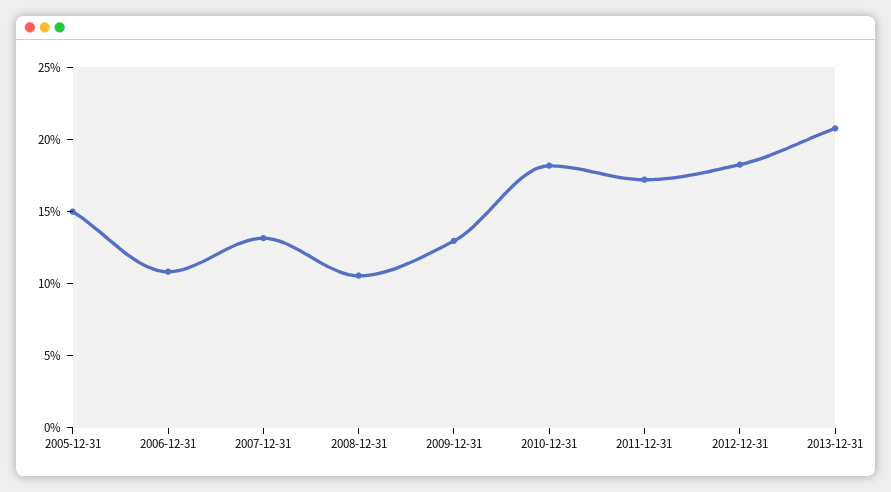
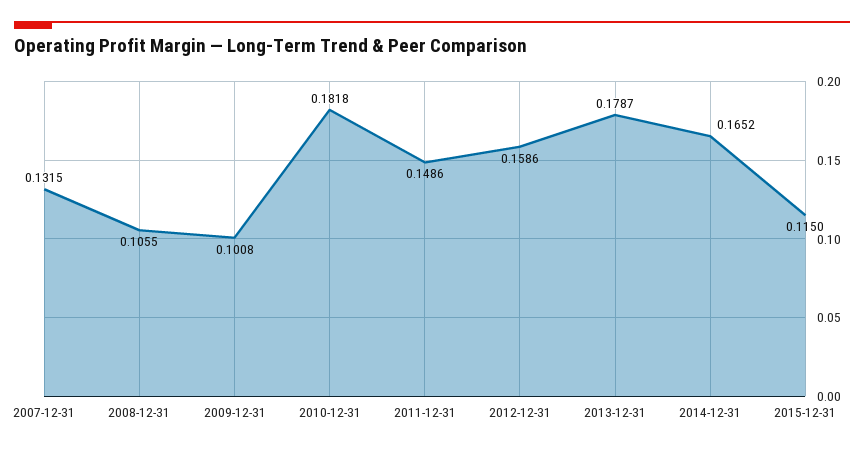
2005-12-31: 0.15 -> none
2006-12-31: 0.11 -> none
2009-12-31: 0.13 -> 0.1008
2011-12-31: 0.17 -> 0.1486
2012-12-31: 0.18 -> 0.1586
2013-12-31: 0.21 -> 0.1787
2014-12-31: none -> 0.1652
2015-12-31: none -> 0.115

